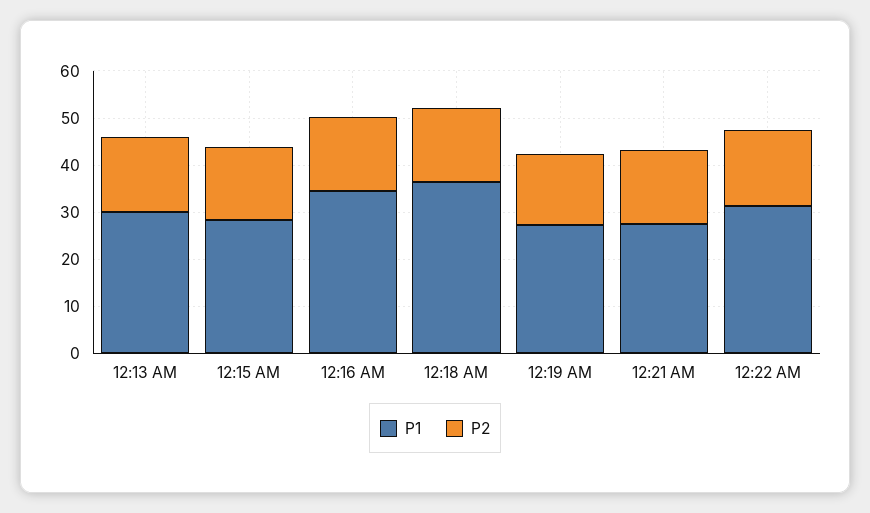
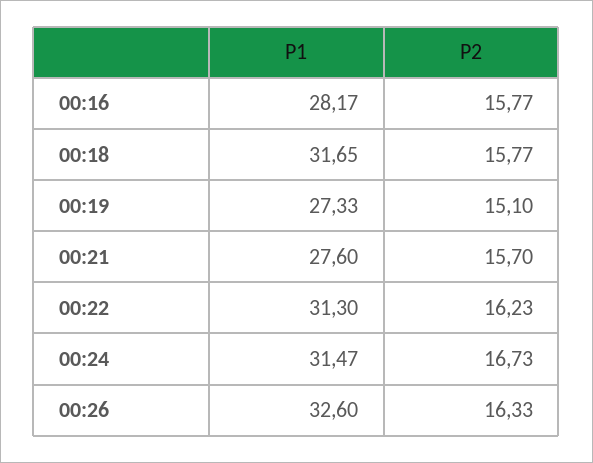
P1, 12:13 AM: 30 -> none
P2, 12:13 AM: 16 -> none
P1, 12:15 AM: 28 -> none
P2, 12:15 AM: 16 -> none
P1, 12:16 AM: 34 -> 28.17
P1, 12:18 AM: 36 -> 31.65
P1, 00:24: none -> 31.47
P2, 00:24: none -> 16.73
P1, 00:26: none -> 32.6
P2, 00:26: none -> 16.33

